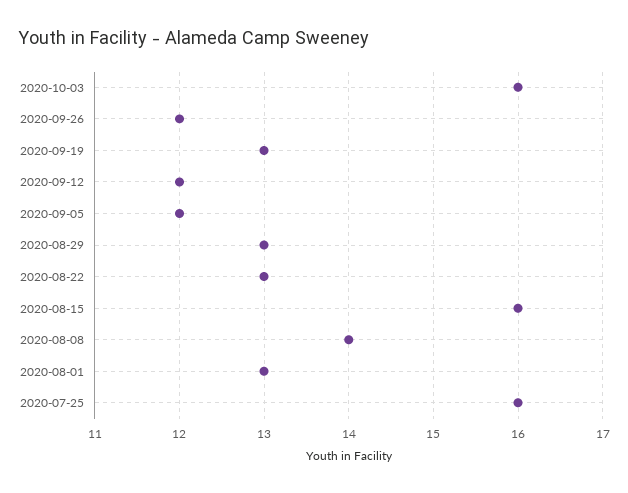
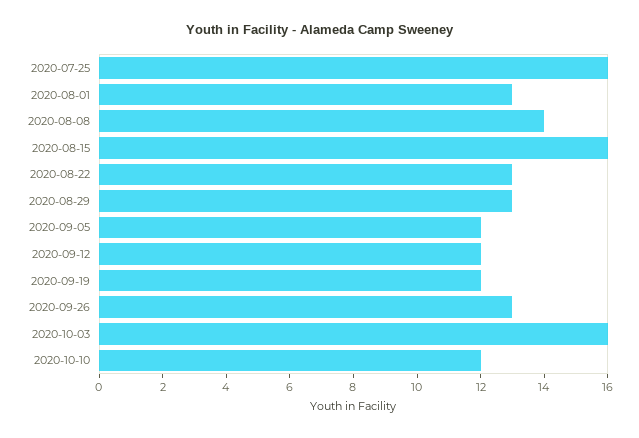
2020-09-26: 12 -> 13
2020-09-19: 13 -> 12
2020-10-10: none -> 12

